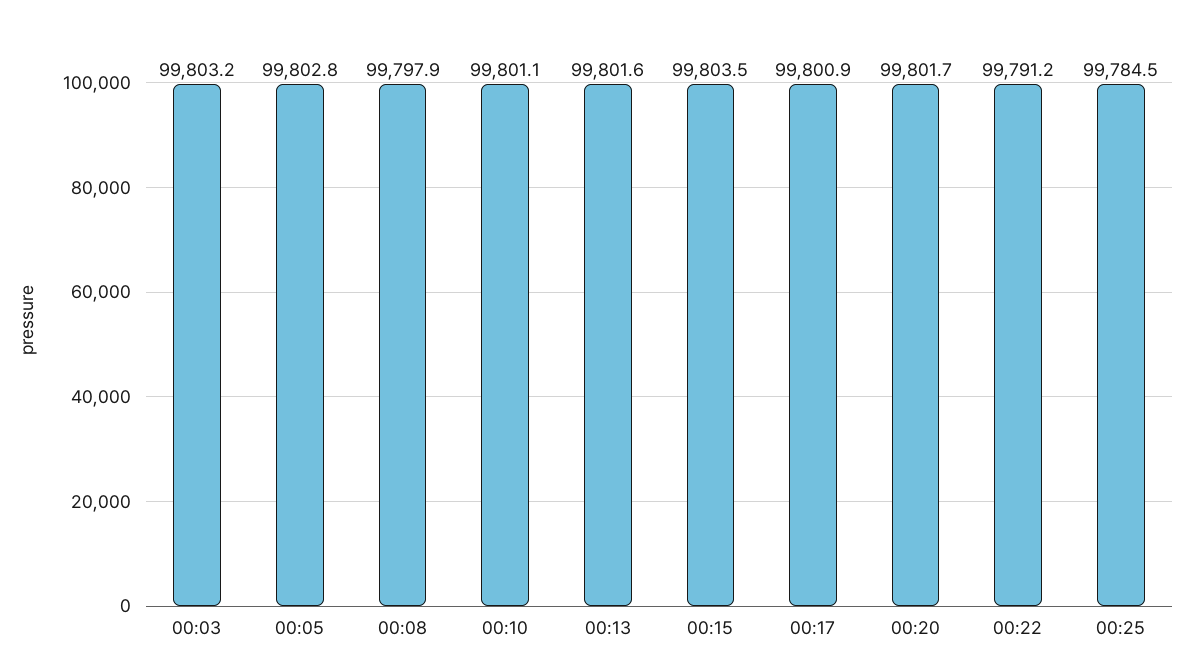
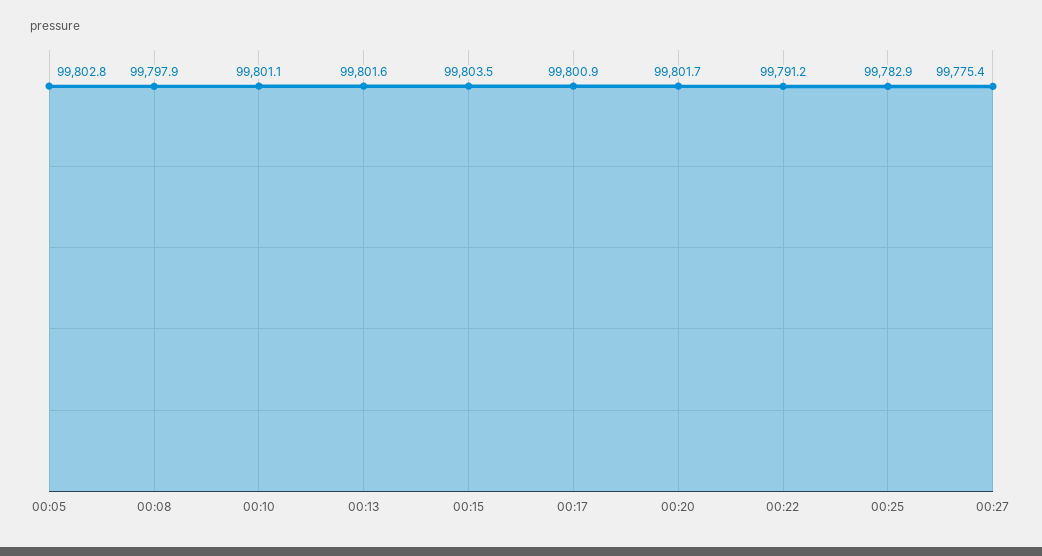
00:03: 99803.2 -> none
00:25: 99784.5 -> 99782.9
00:27: none -> 99775.4

